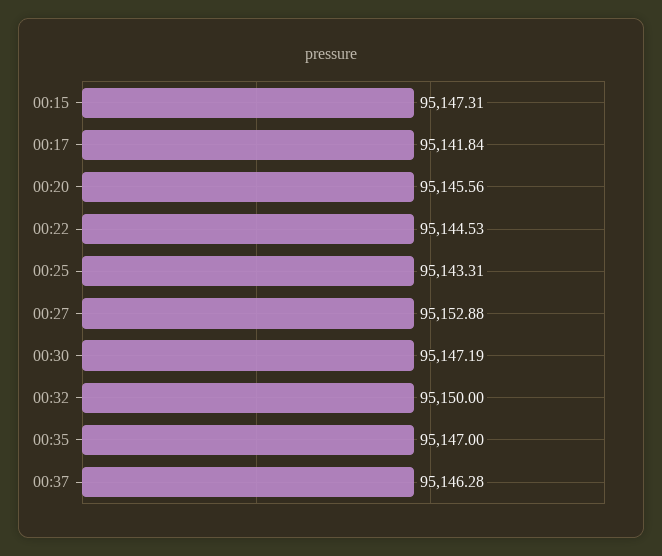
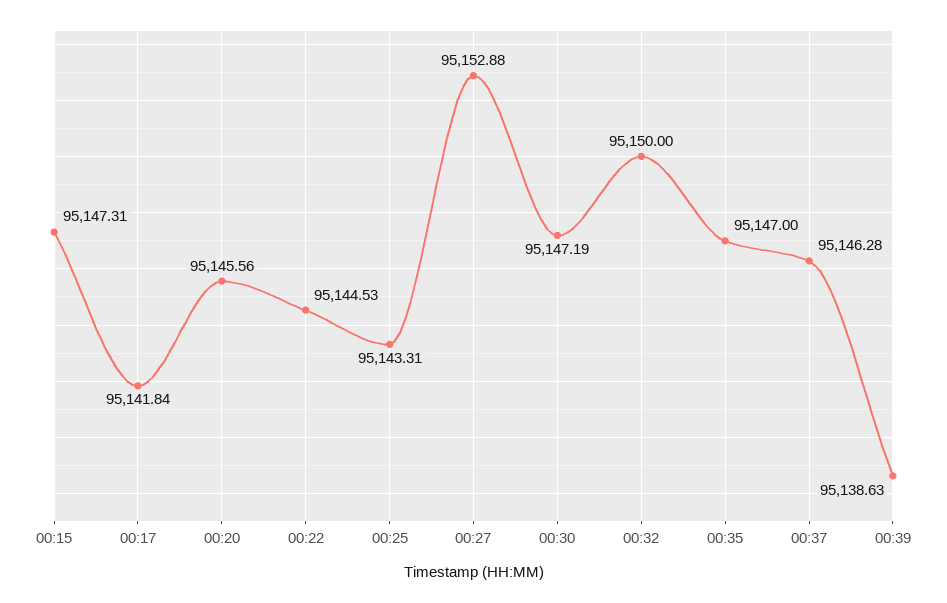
00:39: none -> 95138.63

